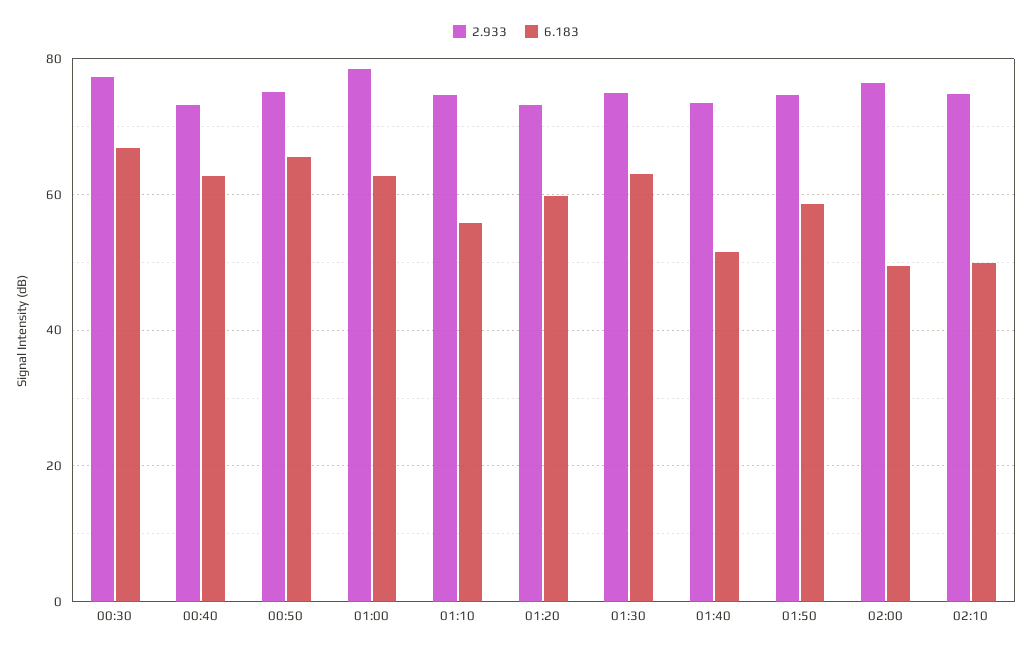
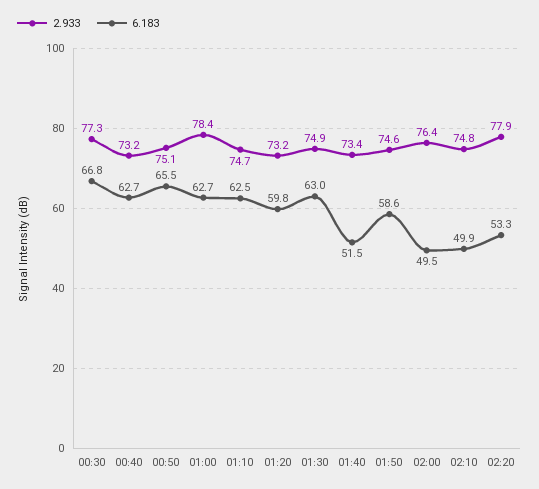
6.183, 01:10: 56 -> 62.5
2.933, 02:20: none -> 77.9
6.183, 02:20: none -> 53.3

